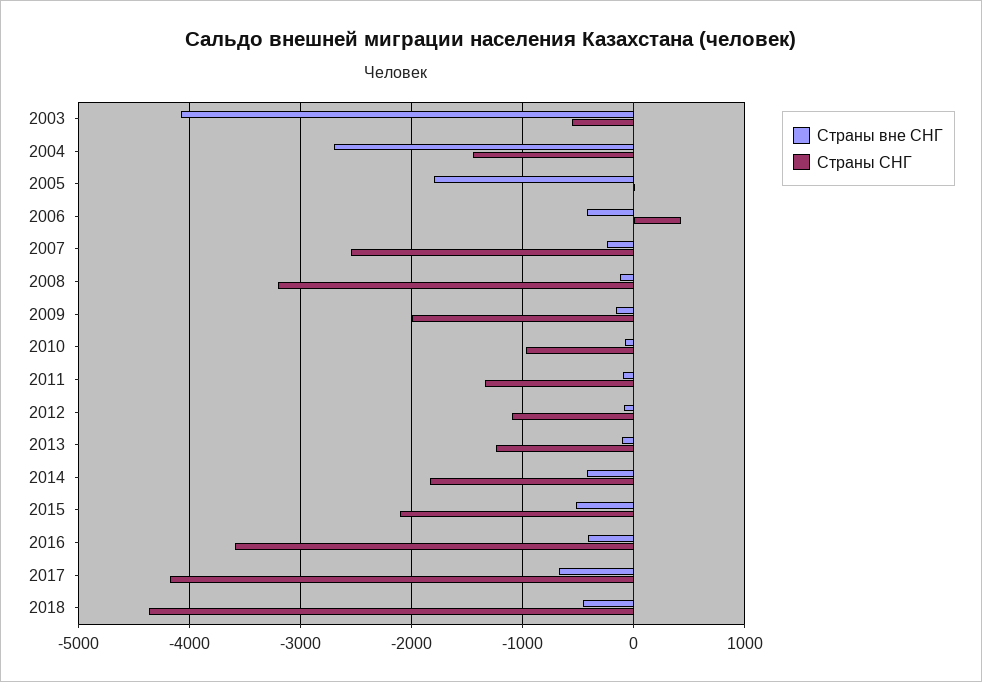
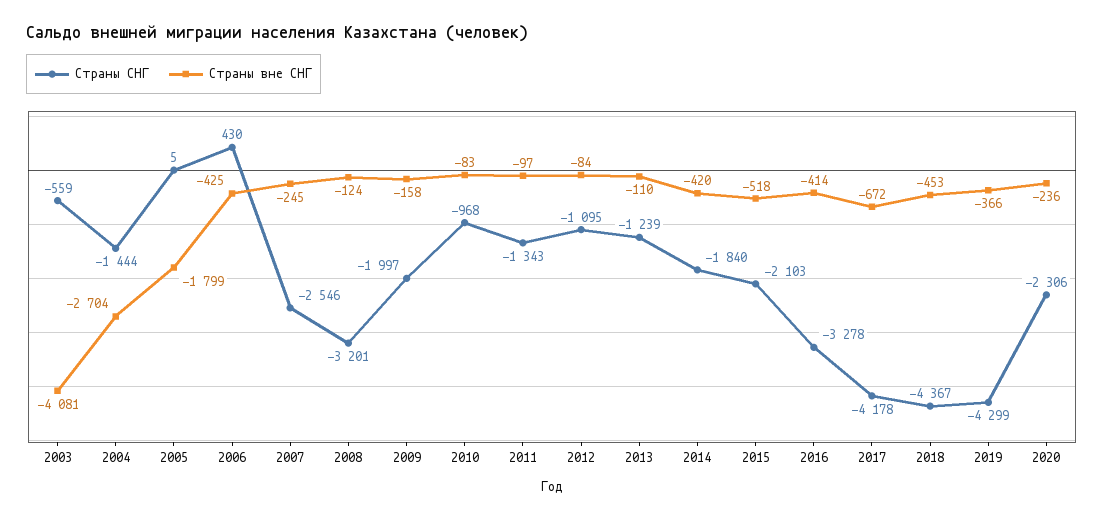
Страны СНГ, 2016: -3600 -> -3278
Страны СНГ, 2019: none -> -4299
Страны вне СНГ, 2019: none -> -366
Страны СНГ, 2020: none -> -2306
Страны вне СНГ, 2020: none -> -236

